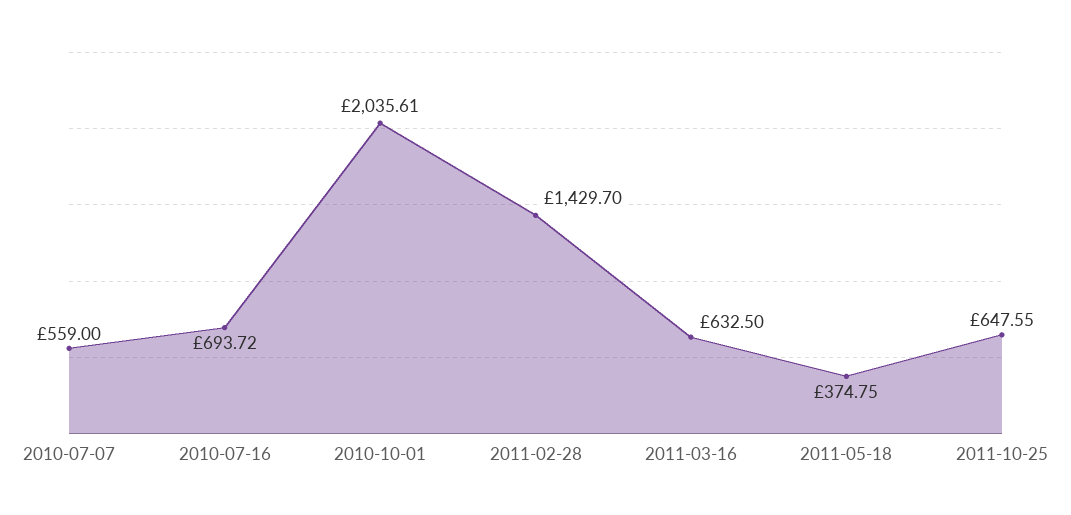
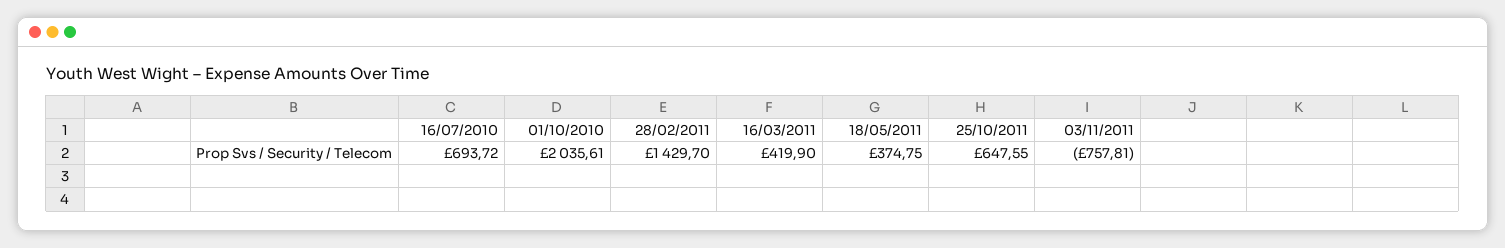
2010-07-07: 559 -> none
2011-03-16: 632.5 -> 419.9
03/11/2011: none -> -757.81

